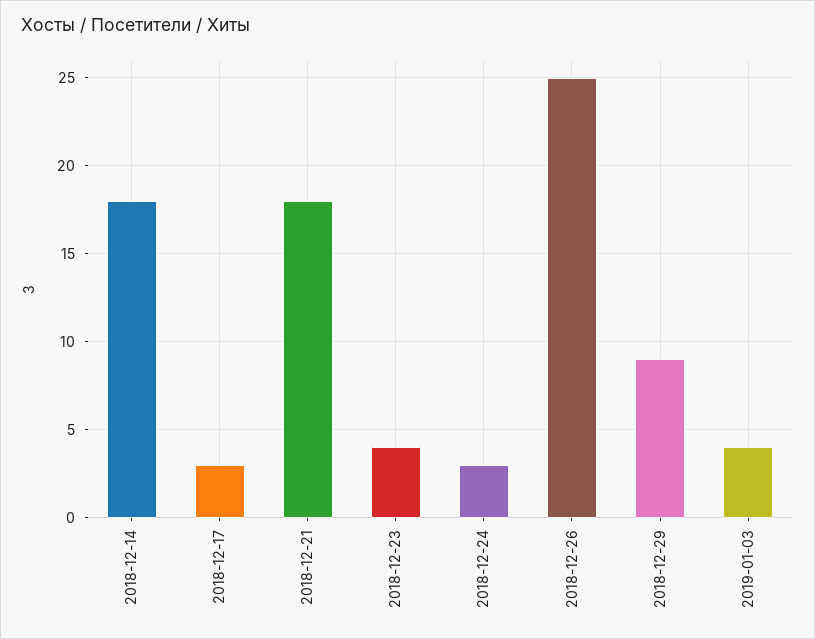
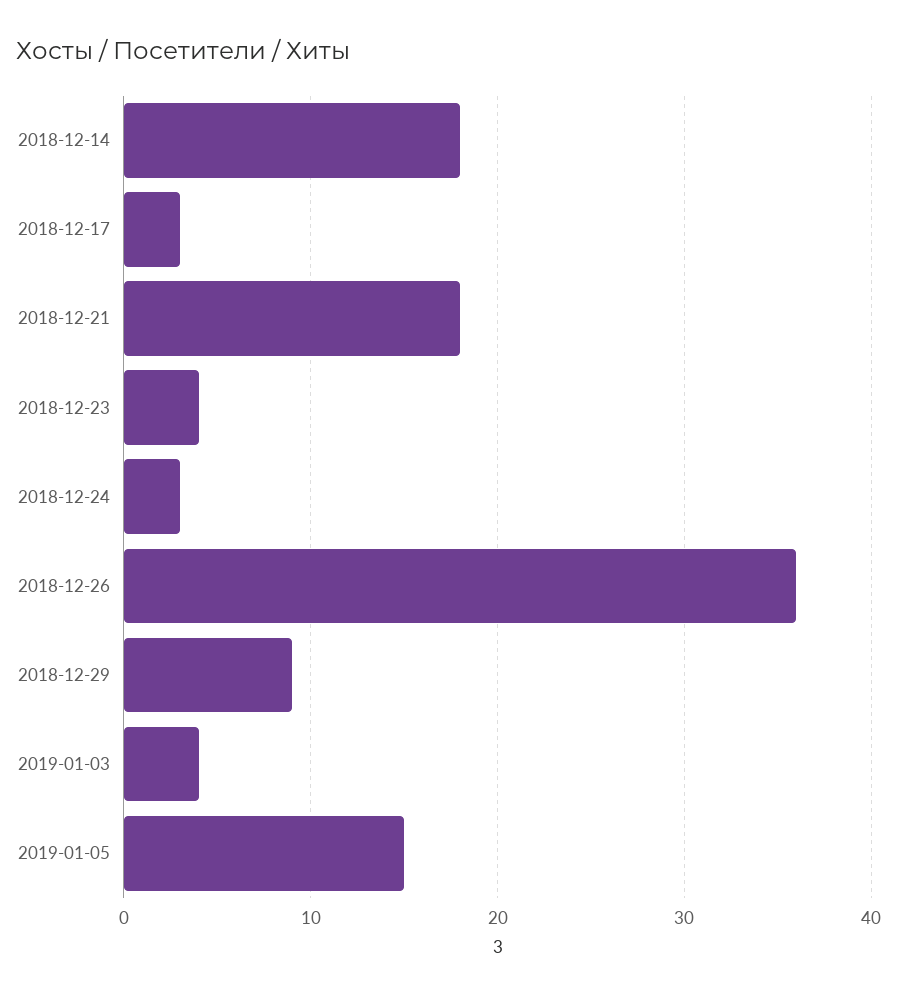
2018-12-26: 25 -> 36
2019-01-05: none -> 15

